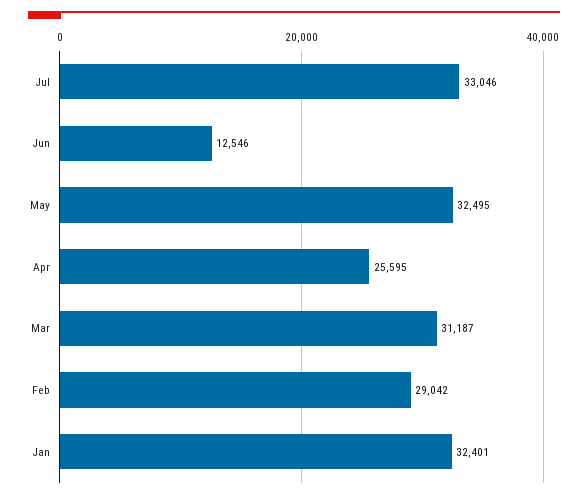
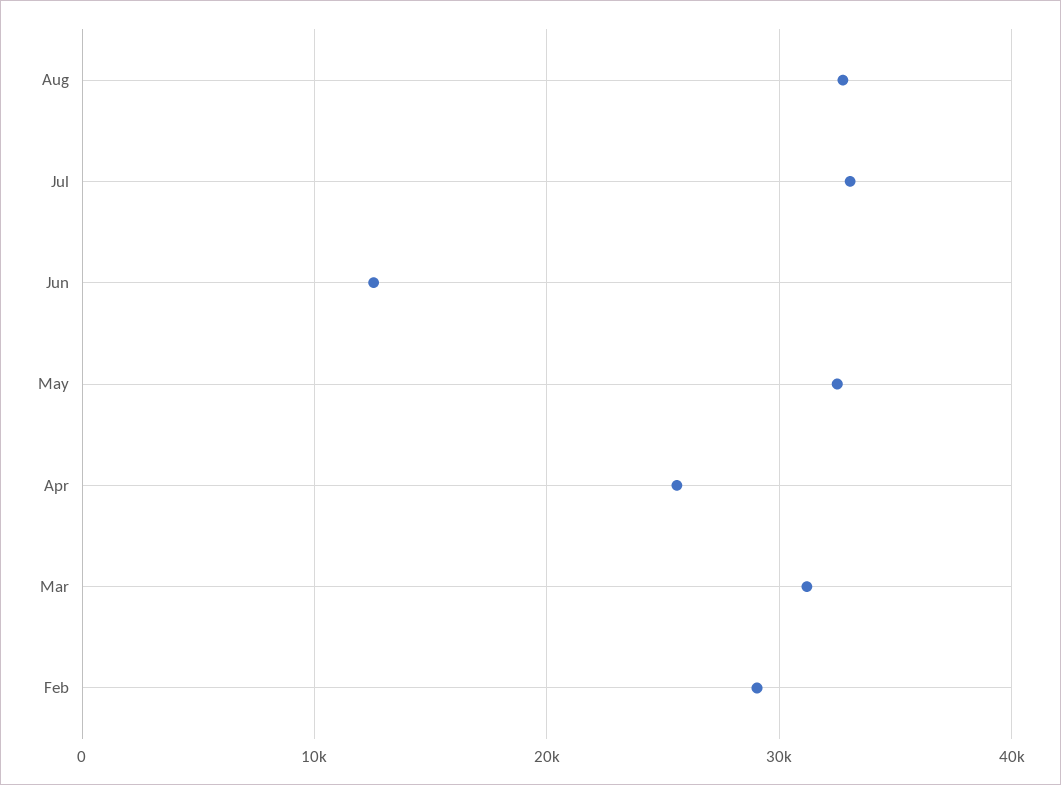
Jan: 32401 -> none
Aug: none -> 33000

